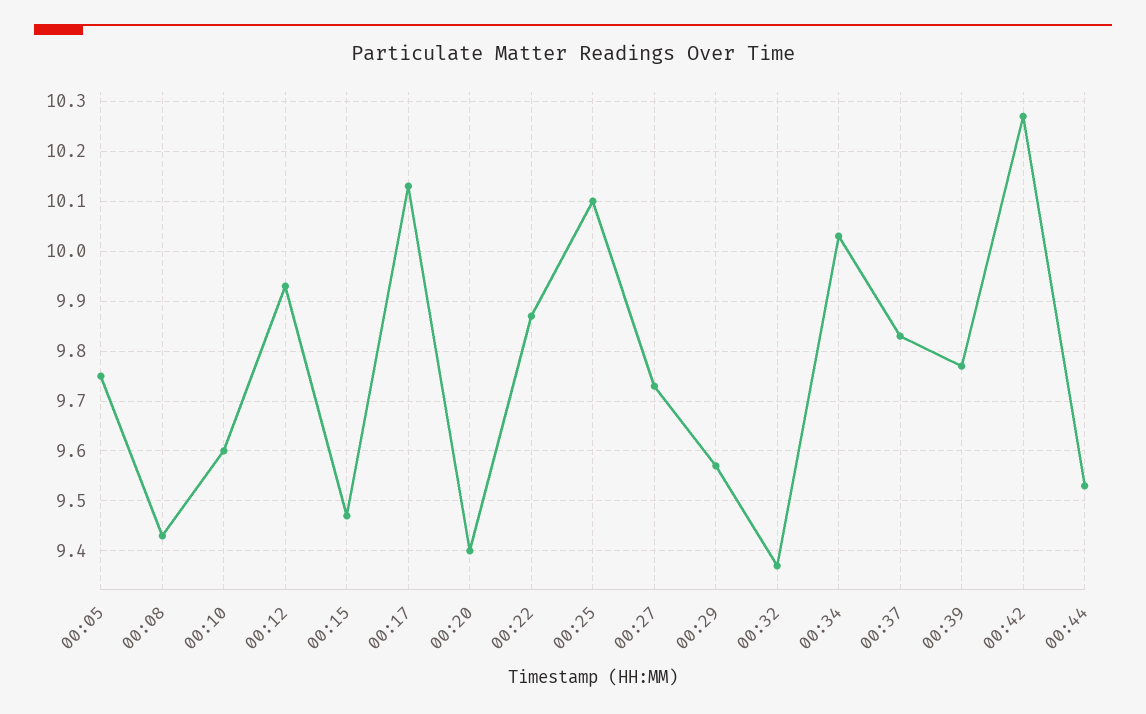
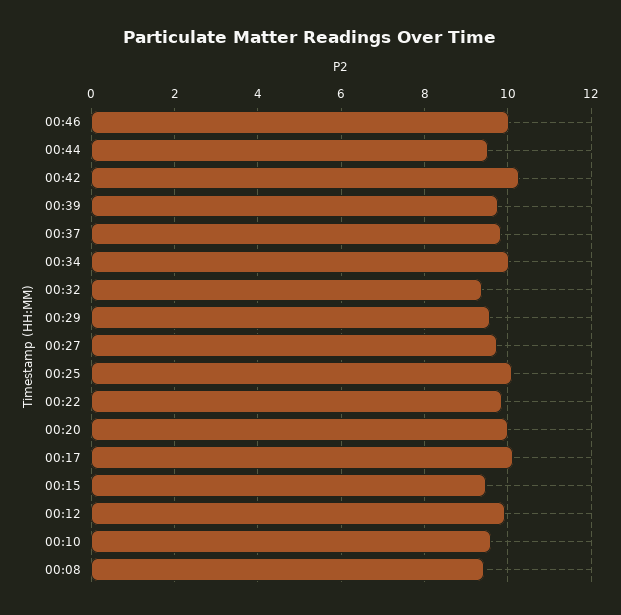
00:05: 9.75 -> none
00:20: 9.4 -> 10
00:46: none -> 10

